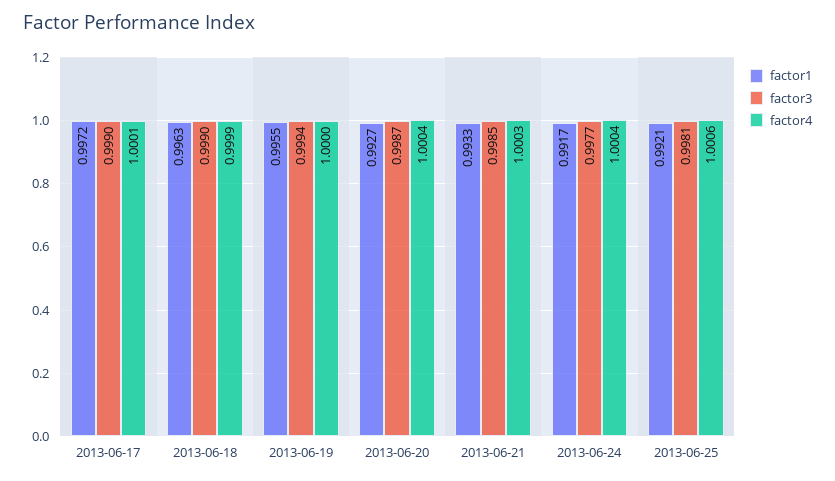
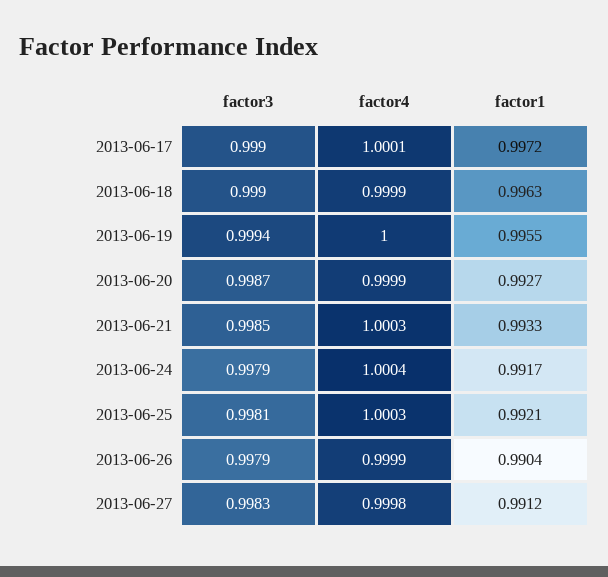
factor4, 2013-06-20: 1.0004 -> 0.9999
factor3, 2013-06-24: 0.9977 -> 0.9979
factor4, 2013-06-25: 1.0006 -> 1.0003
factor3, 2013-06-26: none -> 0.9979
factor4, 2013-06-26: none -> 0.9999
factor1, 2013-06-26: none -> 0.9904
factor3, 2013-06-27: none -> 0.9983
factor4, 2013-06-27: none -> 0.9998
factor1, 2013-06-27: none -> 0.9912

